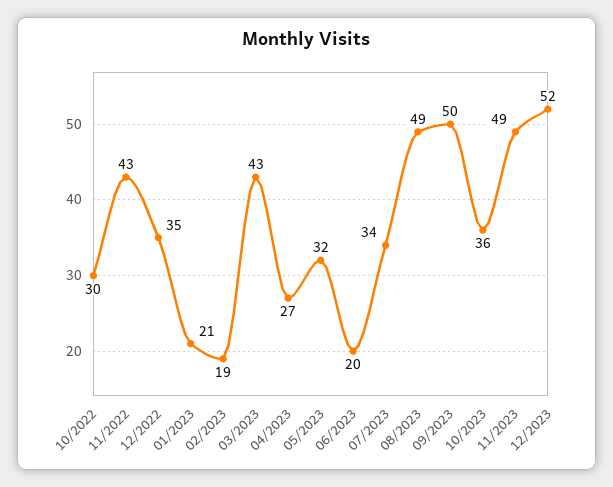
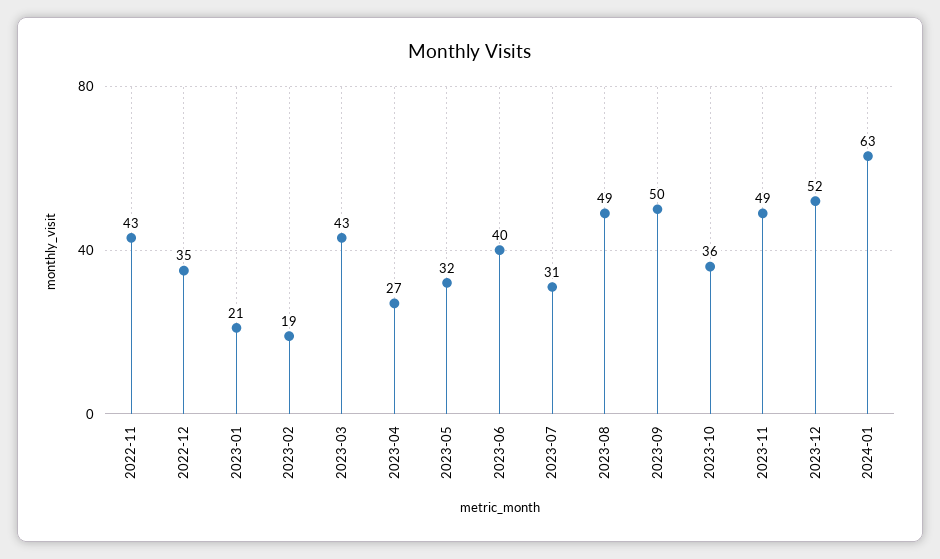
10/2022: 30 -> none
06/2023: 20 -> 40
07/2023: 34 -> 31
2024-01: none -> 63

